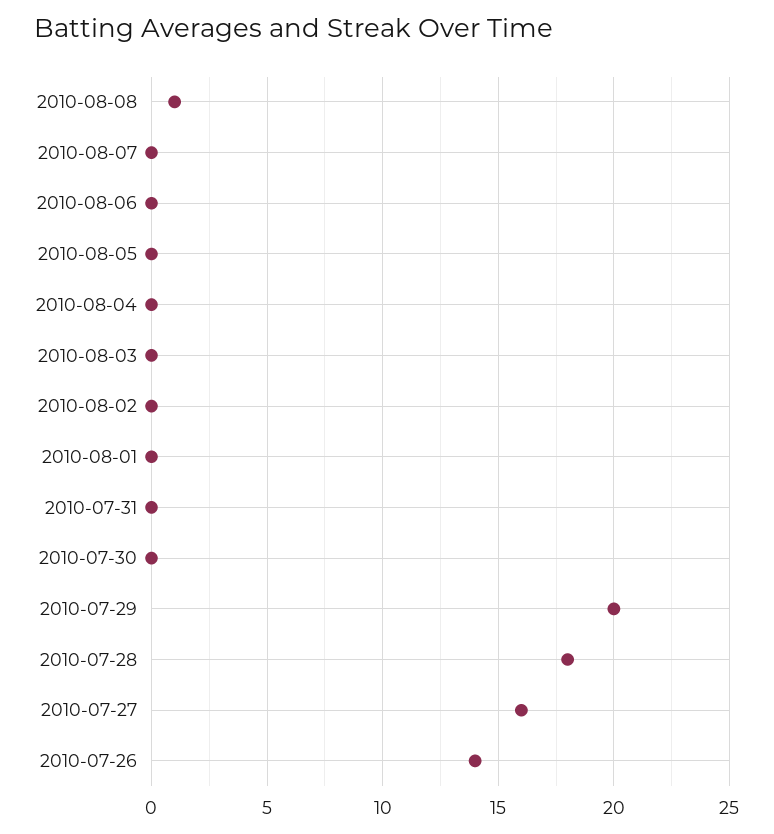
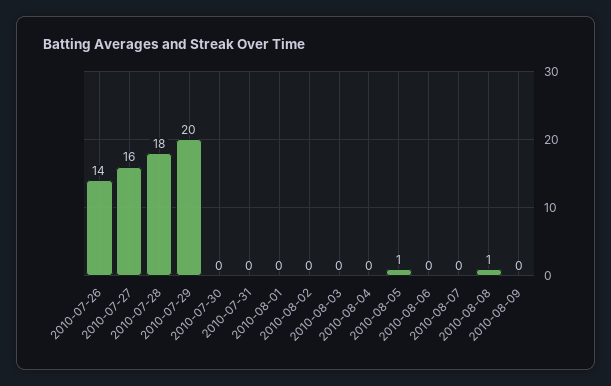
2010-08-05: 0 -> 1
2010-08-09: none -> 0

